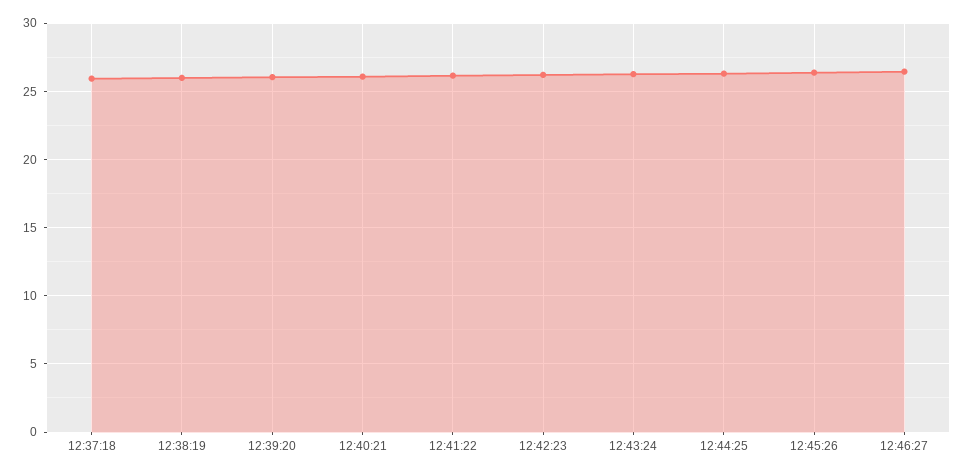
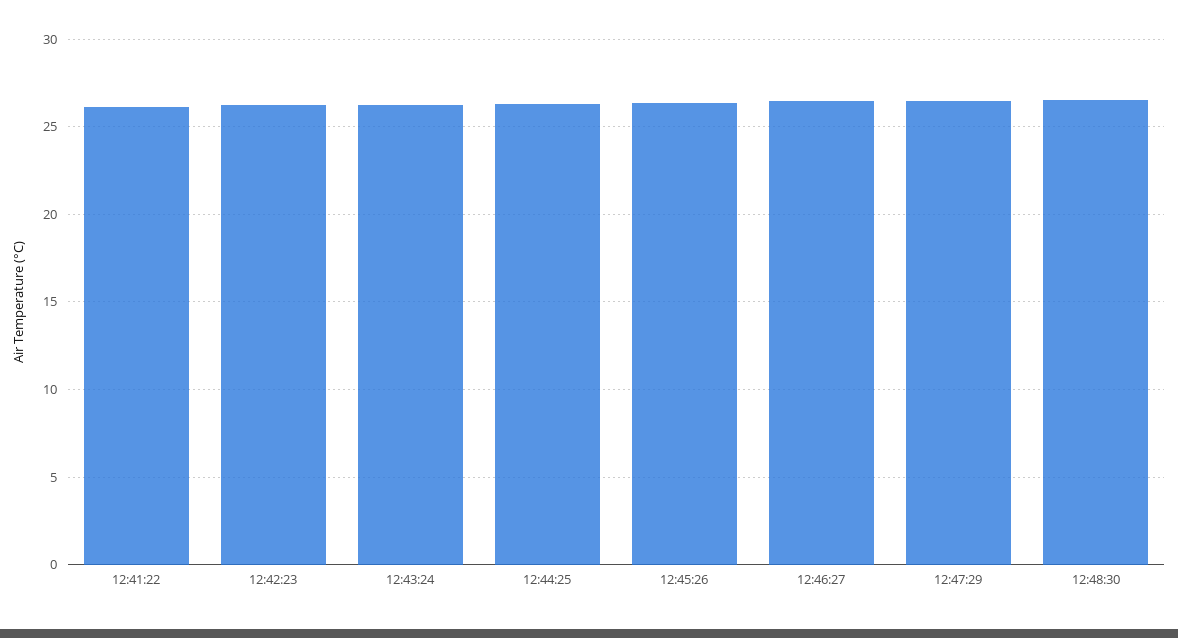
12:37:18: 26 -> none
12:38:19: 26 -> none
12:39:20: 26 -> none
12:40:21: 26 -> none
12:47:29: none -> 26.5
12:48:30: none -> 26.5

